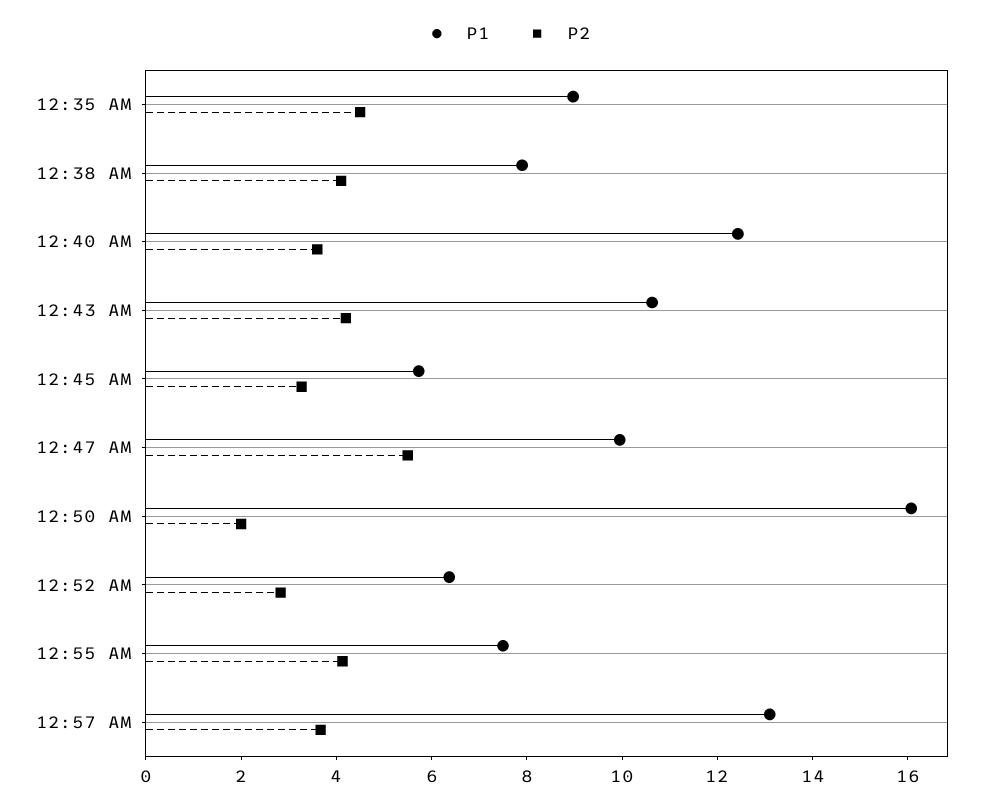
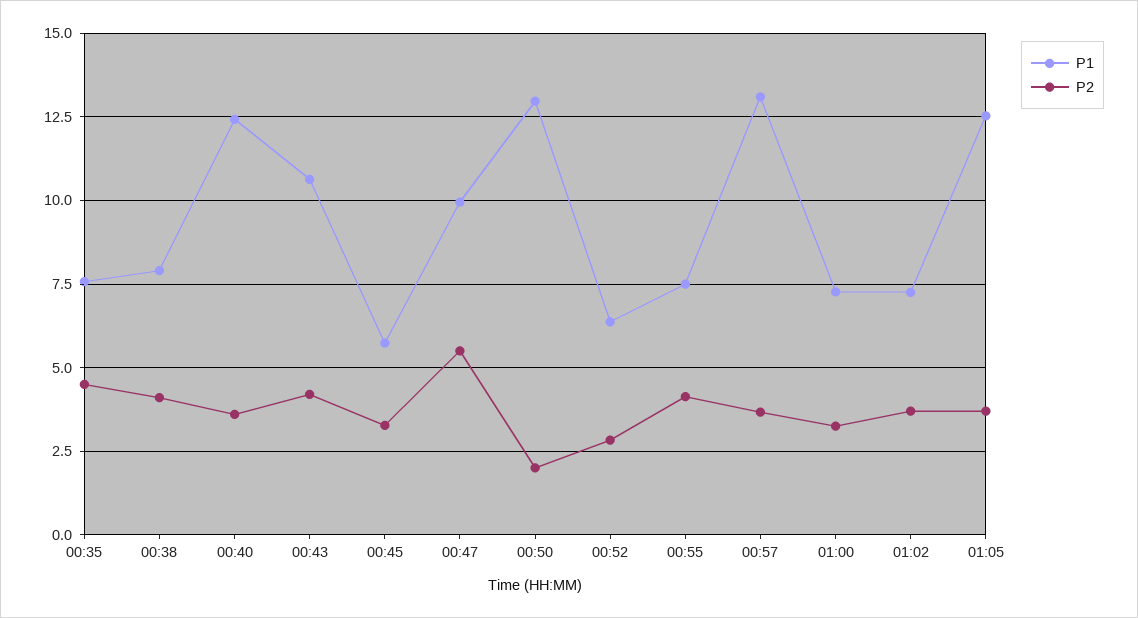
P1, 12:35 AM: 9 -> 7.5
P1, 12:50 AM: 16 -> 13
P1, 01:00: none -> 7.25
P2, 01:00: none -> 3.25
P1, 01:02: none -> 7.25
P2, 01:02: none -> 3.75
P1, 01:05: none -> 12.5
P2, 01:05: none -> 3.75

